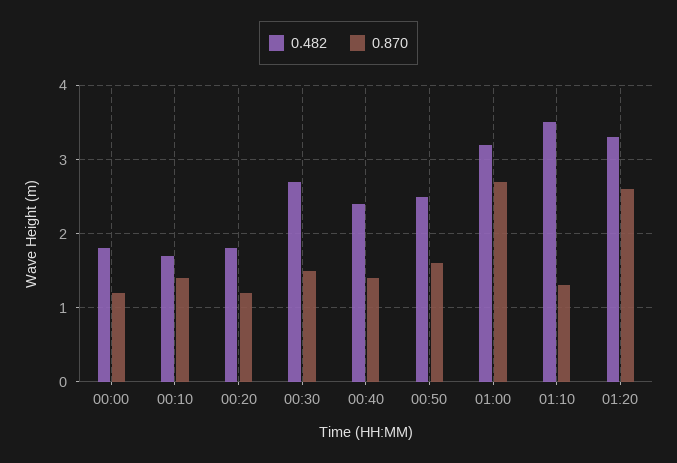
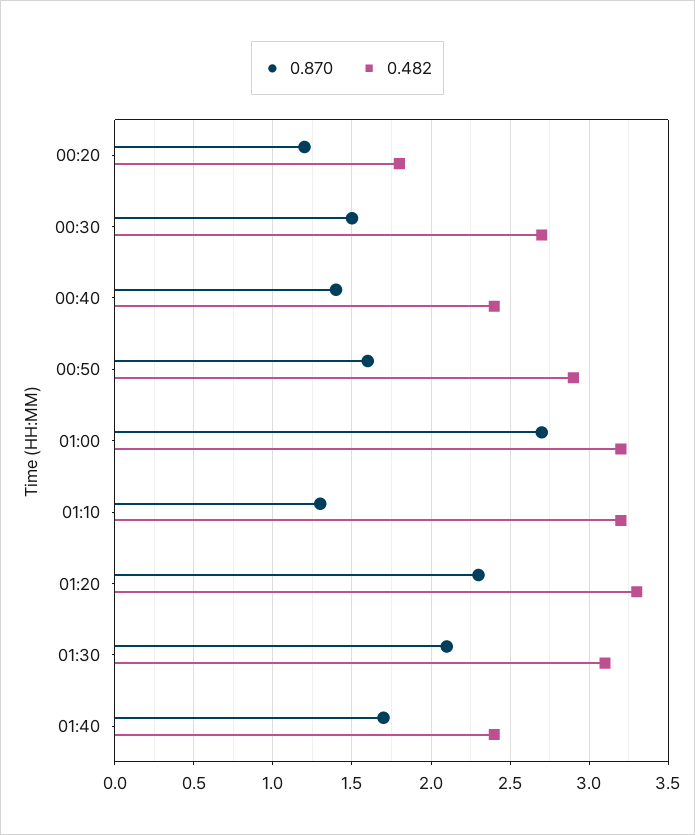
0.482, 00:00: 1.8 -> none
0.870, 00:00: 1.2 -> none
0.482, 00:10: 1.7 -> none
0.870, 00:10: 1.4 -> none
0.482, 00:50: 2.5 -> 2.9
0.482, 01:10: 3.5 -> 3.2
0.870, 01:20: 2.6 -> 2.3
0.870, 01:30: none -> 2.1
0.482, 01:30: none -> 3.1
0.870, 01:40: none -> 1.7
0.482, 01:40: none -> 2.4

